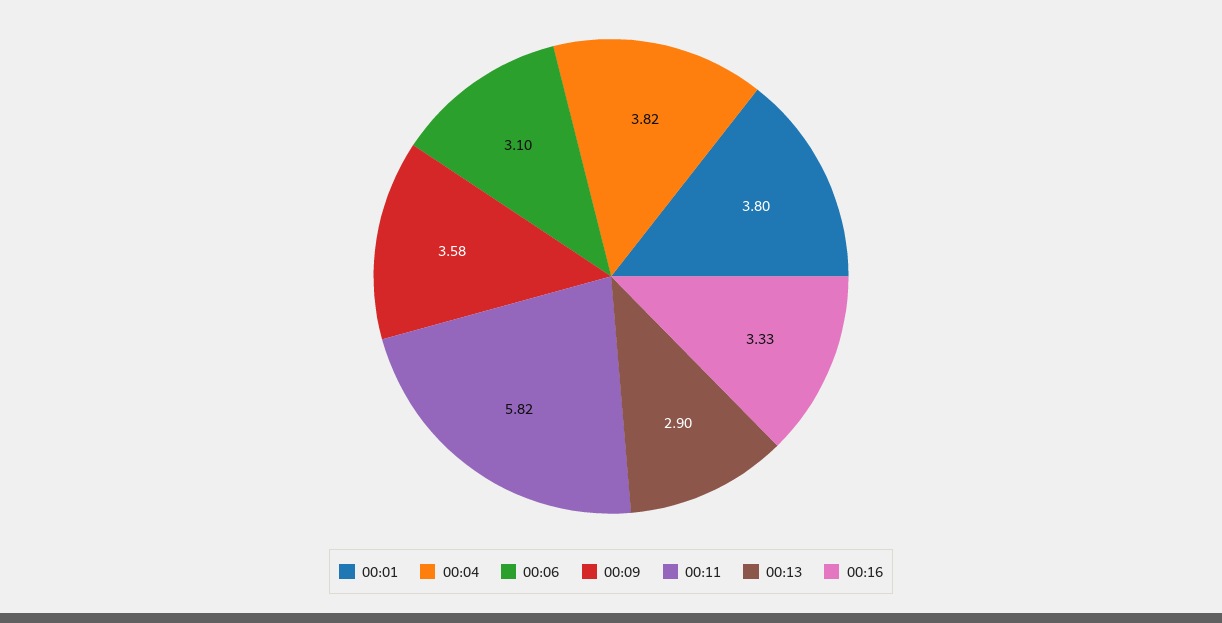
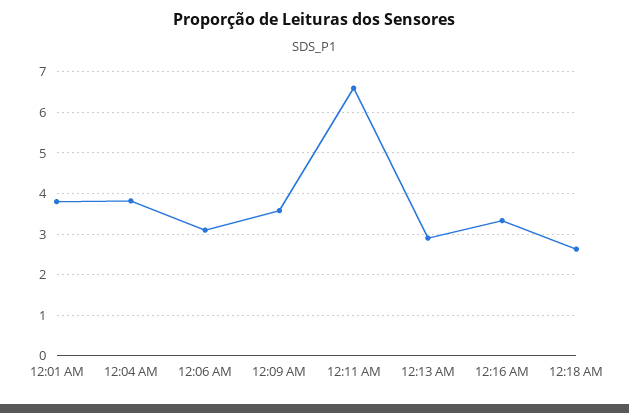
00:11: 5.82 -> 6.6
12:18 AM: none -> 2.6

